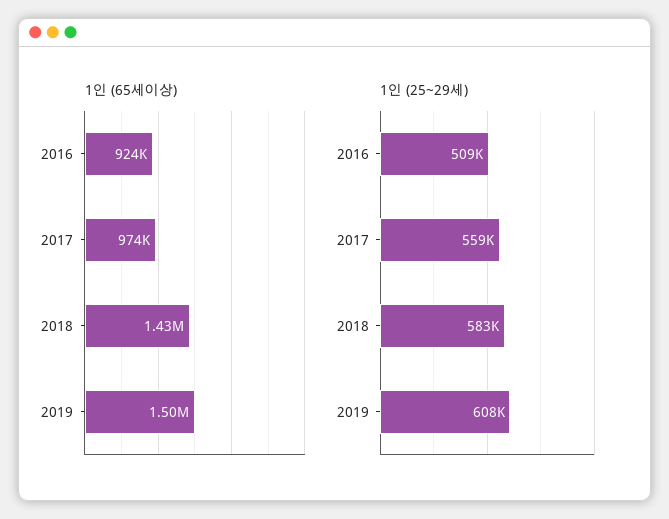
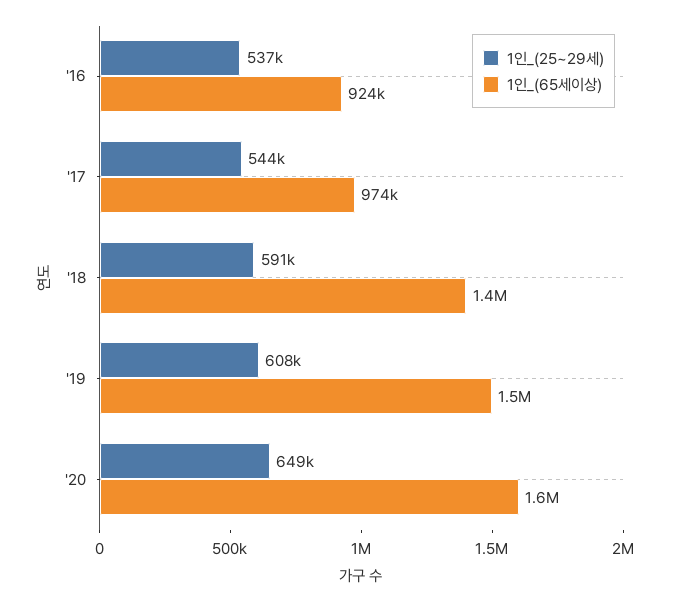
1인 (25~29세), 2016: 509000 -> 537000
1인 (25~29세), 2017: 559000 -> 544000
1인 (25~29세), 2018: 583000 -> 591000
1인 (25~29세), '20: none -> 649000
1인 (65세이상), '20: none -> 1600000

